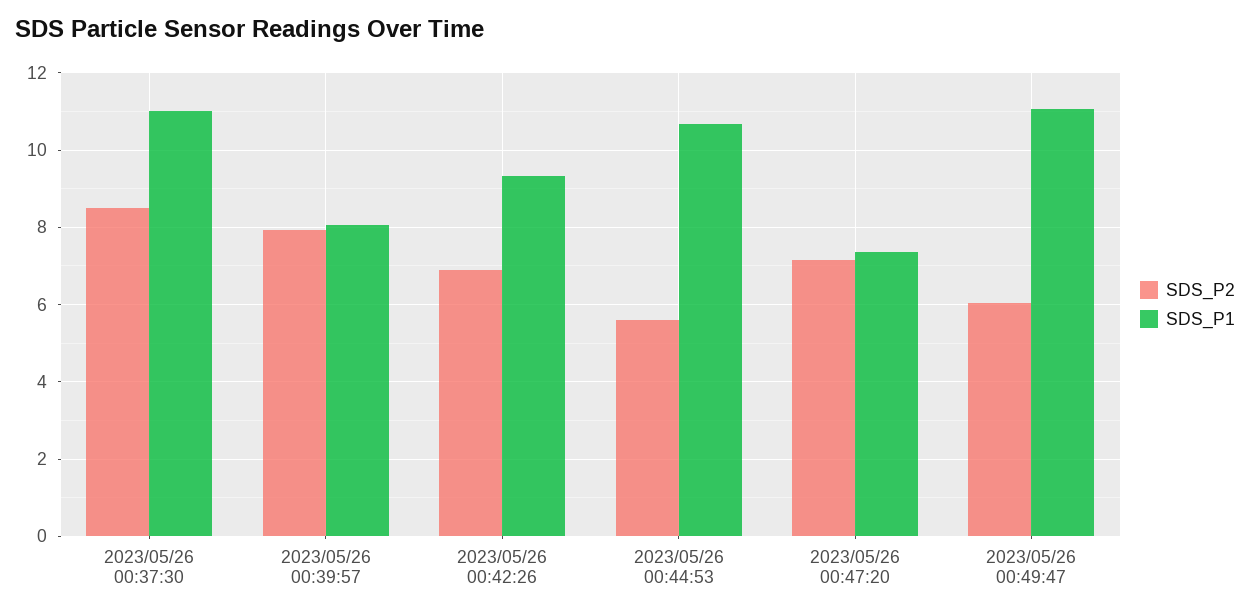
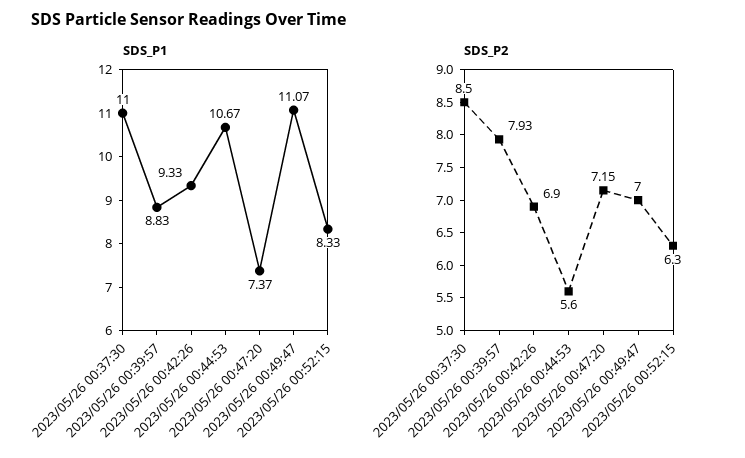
SDS_P1, 2023/05/26 00:39:57: 8 -> 8.83
SDS_P2, 2023/05/26 00:49:47: 6 -> 7
SDS_P1, 2023/05/26 00:52:15: none -> 8.33
SDS_P2, 2023/05/26 00:52:15: none -> 6.3

